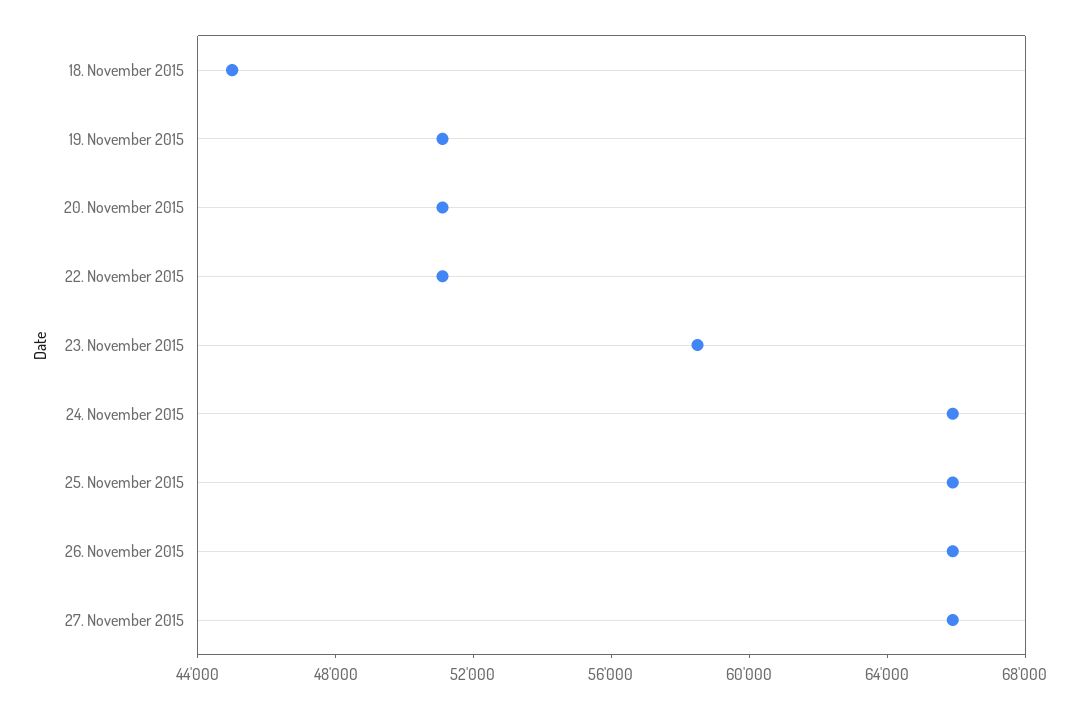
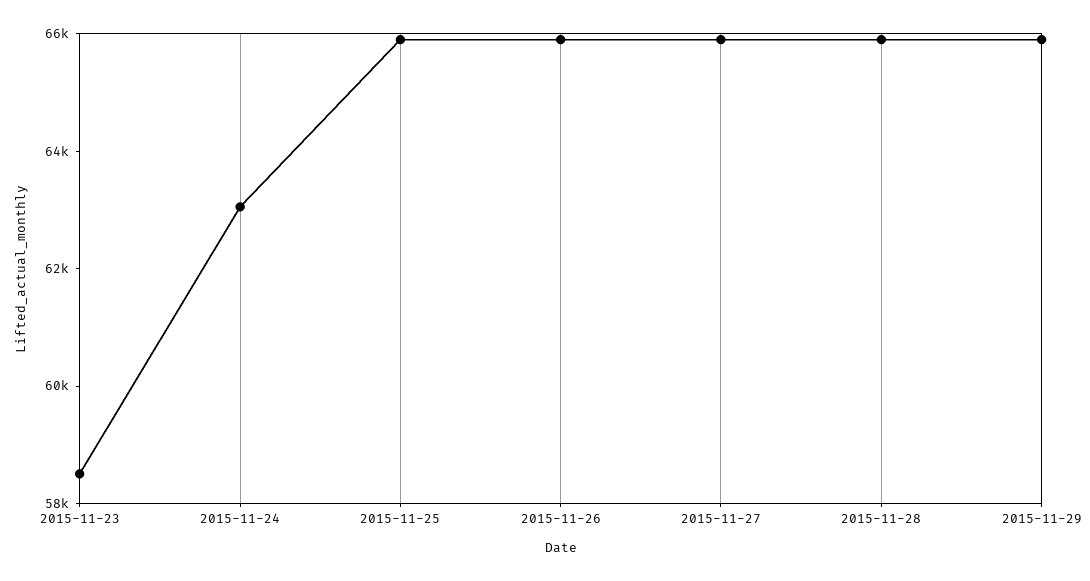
18. November 2015: 45000 -> none
19. November 2015: 51000 -> none
20. November 2015: 51000 -> none
22. November 2015: 51000 -> none
24. November 2015: 66000 -> 63000
2015-11-28: none -> 66000
2015-11-29: none -> 66000

